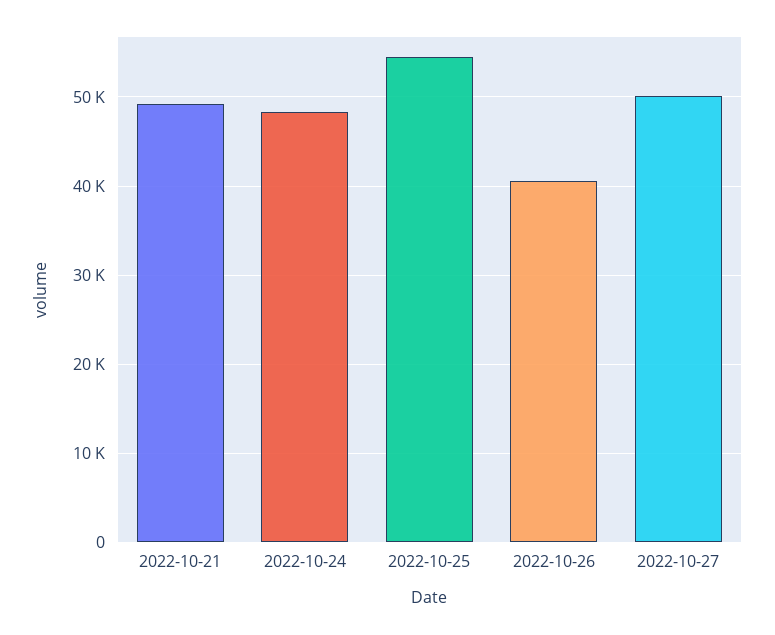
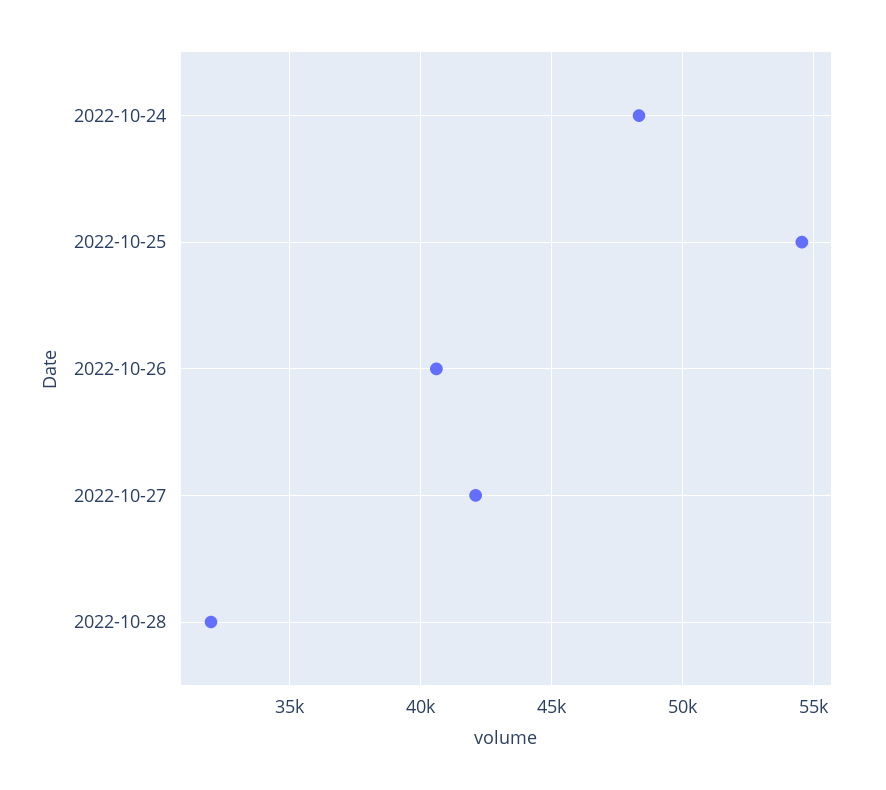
2022-10-21: 49000 -> none
2022-10-27: 50000 -> 42000
2022-10-28: none -> 32000

